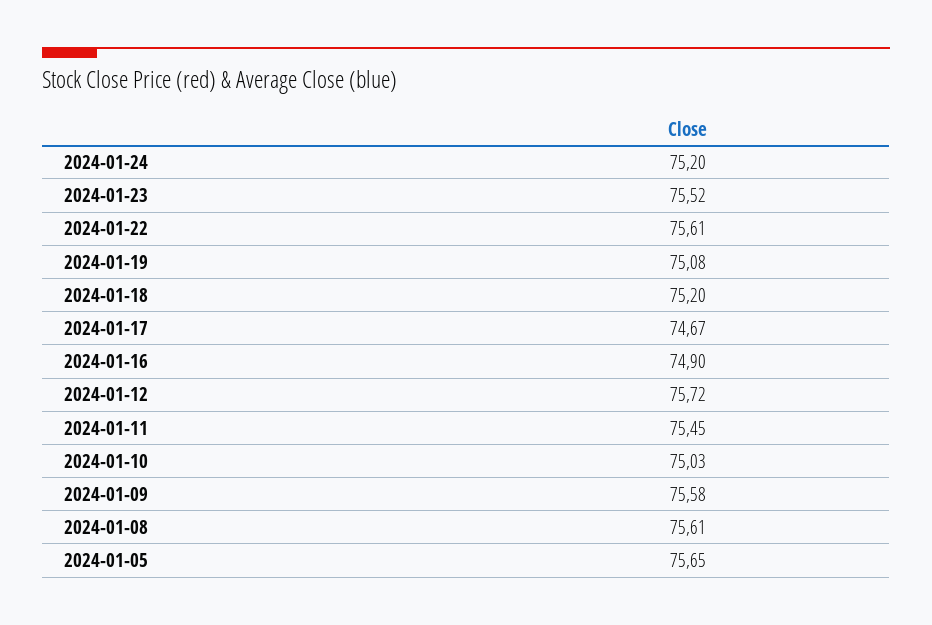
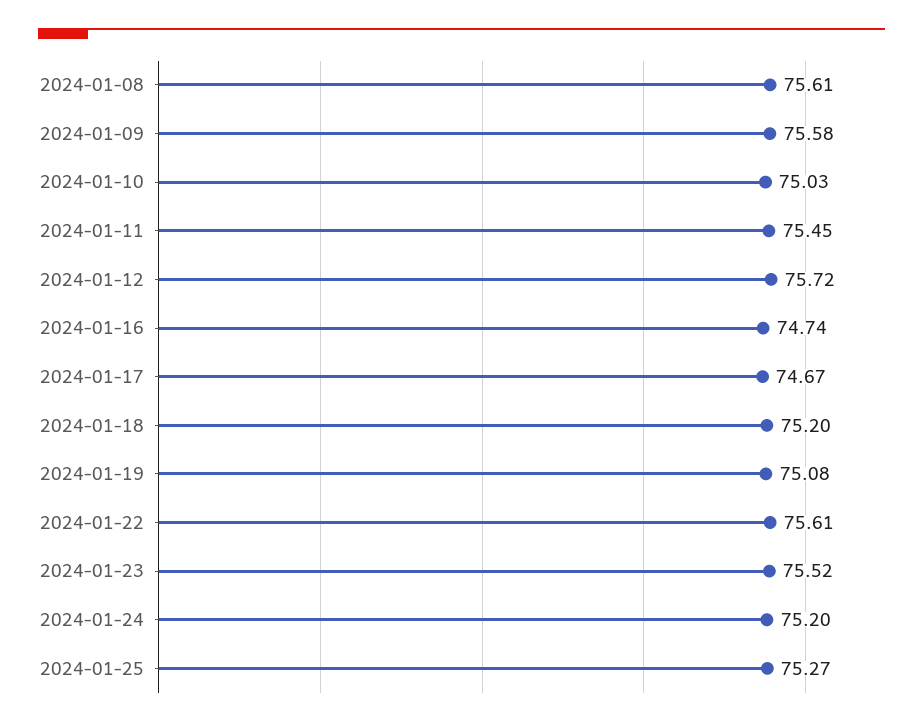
2024-01-16: 74.9 -> 74.74
2024-01-05: 75.65 -> none
2024-01-25: none -> 75.27

